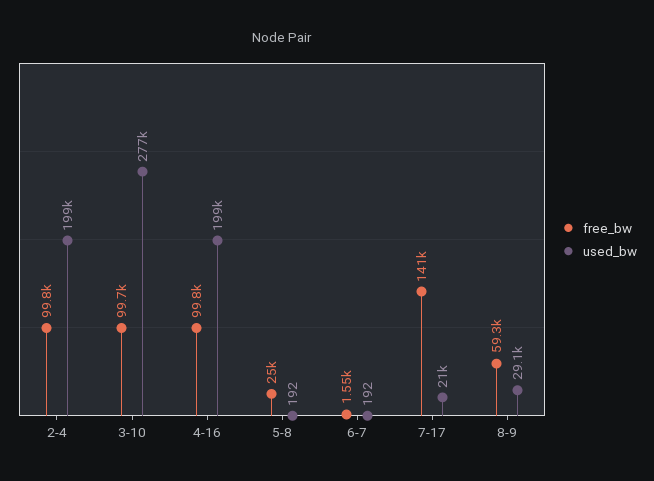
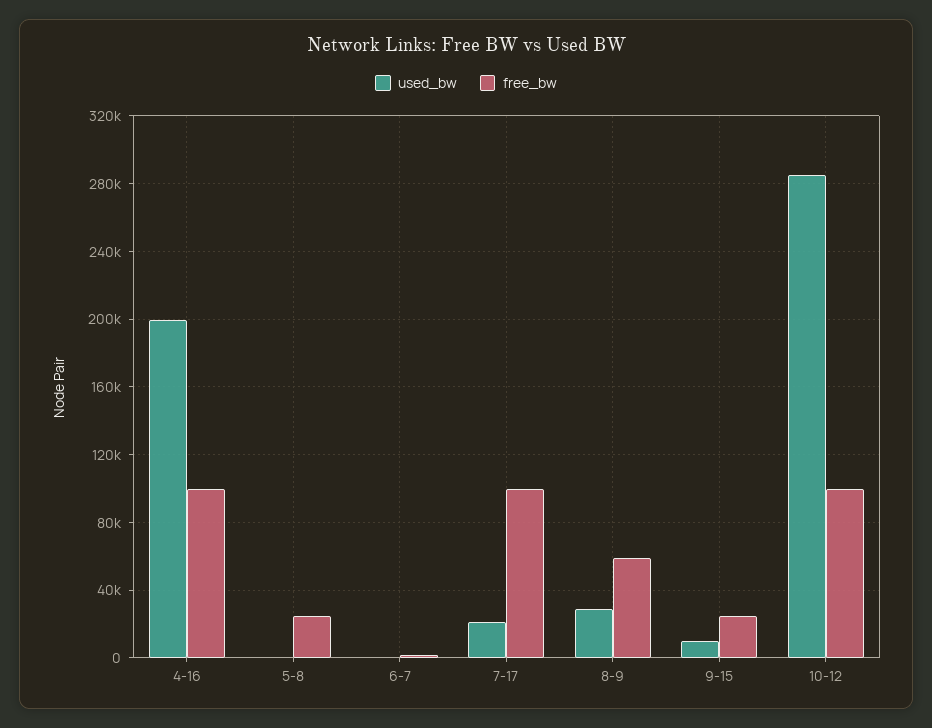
free_bw, 2-4: 99800 -> none
used_bw, 2-4: 199000 -> none
free_bw, 3-10: 99700 -> none
used_bw, 3-10: 277000 -> none
free_bw, 7-17: 141000 -> 100000
used_bw, 9-15: none -> 10000
free_bw, 9-15: none -> 25000
used_bw, 10-12: none -> 285000
free_bw, 10-12: none -> 100000

